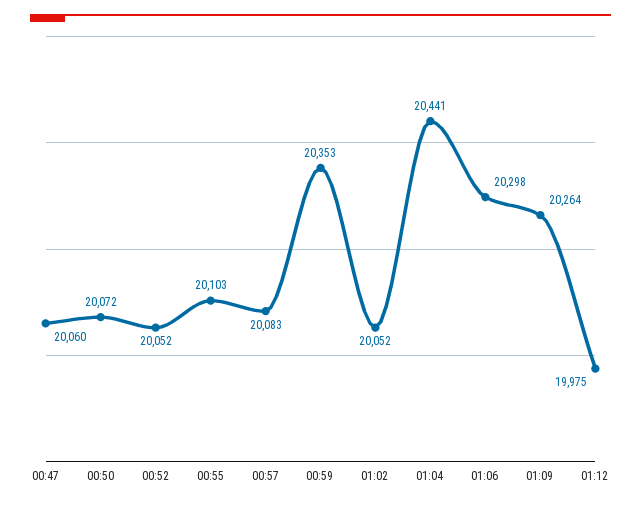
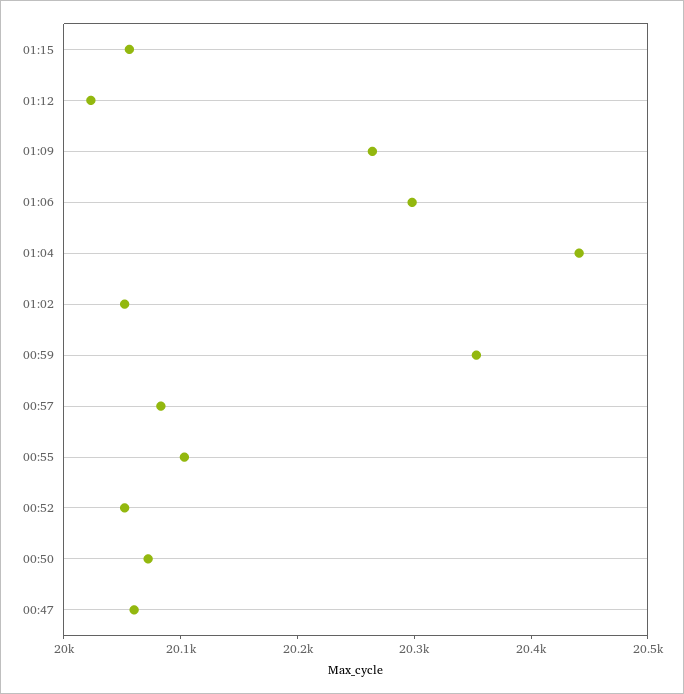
01:12: 19975 -> 20020
01:15: none -> 20060

